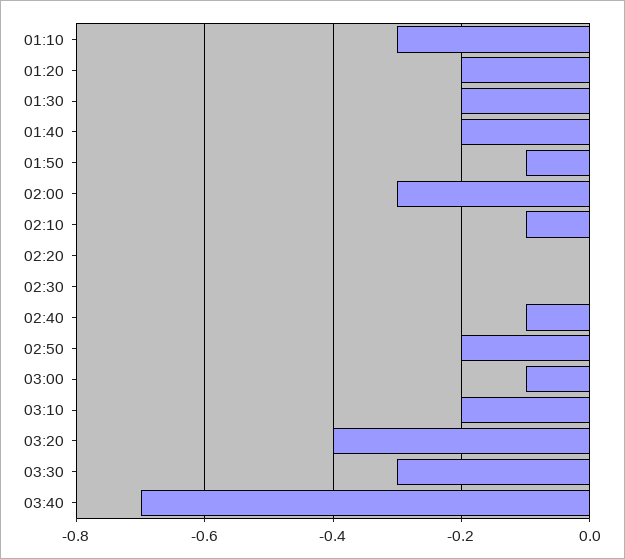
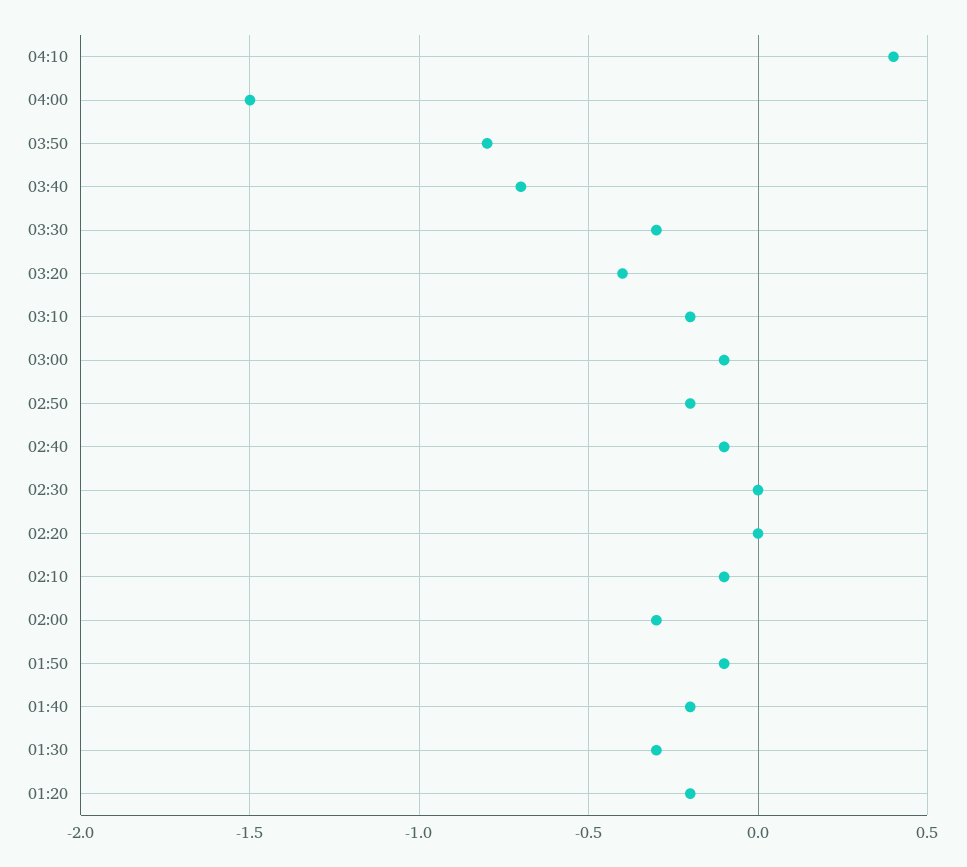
01:10: -0.3 -> none
01:30: -0.2 -> -0.3
04:10: none -> 0.4
04:00: none -> -1.5
03:50: none -> -0.8

